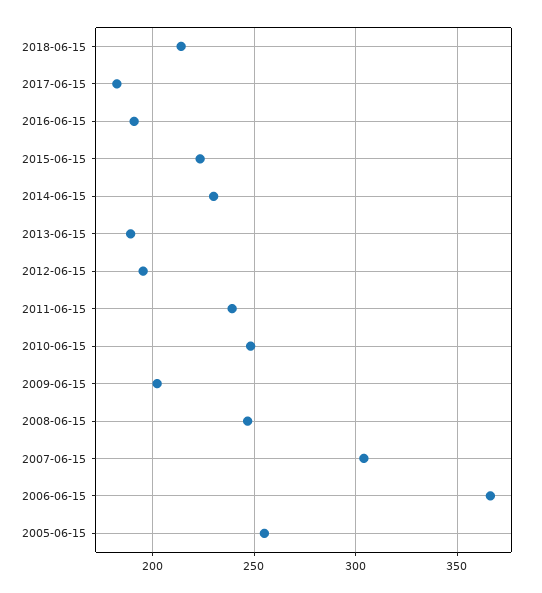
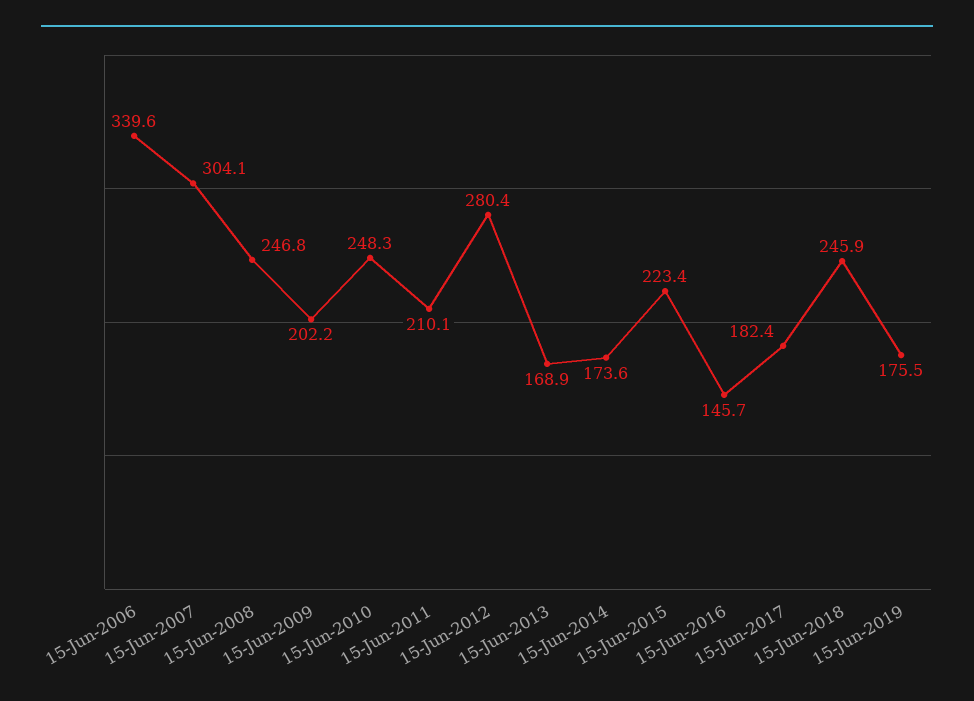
2018-06-15: 215 -> 245.9
2016-06-15: 190 -> 145.7
2014-06-15: 230 -> 173.6
2013-06-15: 190 -> 168.9
2012-06-15: 195 -> 280.4
2011-06-15: 240 -> 210.1
2006-06-15: 365 -> 339.6
2005-06-15: 255 -> none
15-Jun-2019: none -> 175.5

